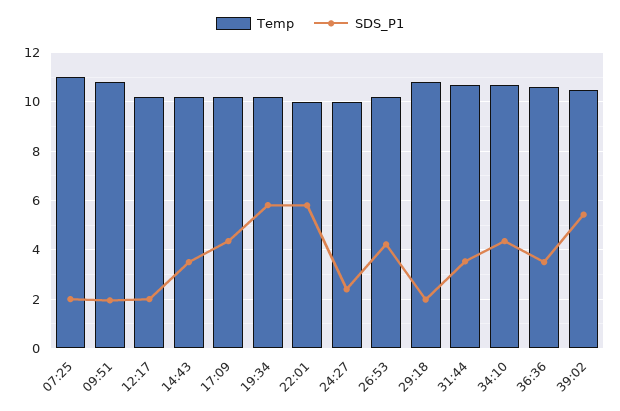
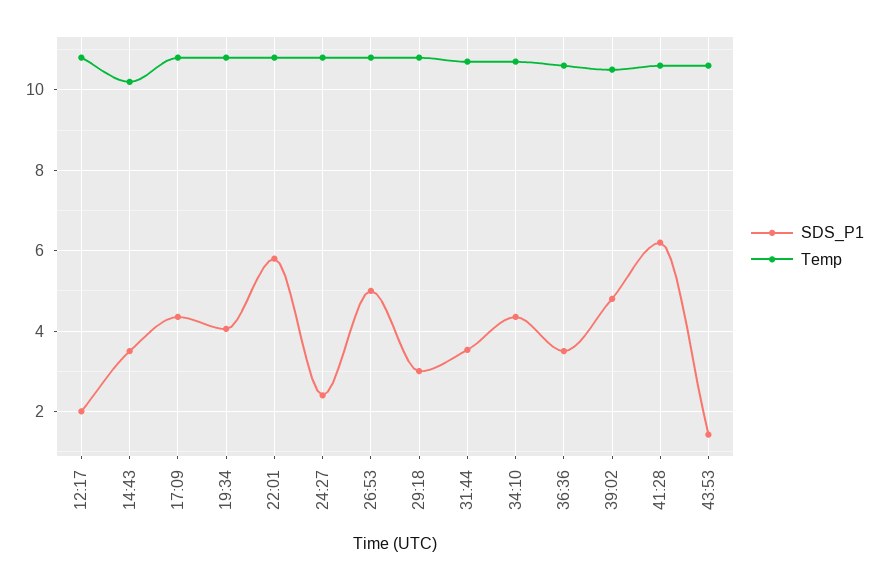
Temp, 07:25: 11 -> none
SDS_P1, 07:25: 2 -> none
Temp, 09:51: 10.75 -> none
SDS_P1, 09:51: 2 -> none
Temp, 12:17: 10.25 -> 10.8
Temp, 17:09: 10.25 -> 10.8
Temp, 19:34: 10.25 -> 10.8
SDS_P1, 19:34: 5.75 -> 4
Temp, 22:01: 10 -> 10.8
Temp, 24:27: 10 -> 10.8
Temp, 26:53: 10.25 -> 10.8
SDS_P1, 26:53: 4.25 -> 5
SDS_P1, 29:18: 2 -> 3
SDS_P1, 39:02: 5.5 -> 4.8
SDS_P1, 41:28: none -> 6.2
Temp, 41:28: none -> 10.6
SDS_P1, 43:53: none -> 1.4
Temp, 43:53: none -> 10.6

